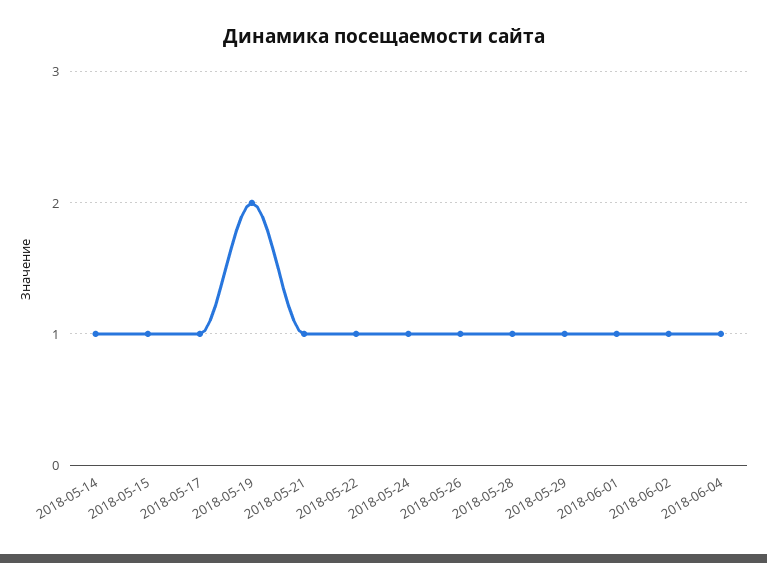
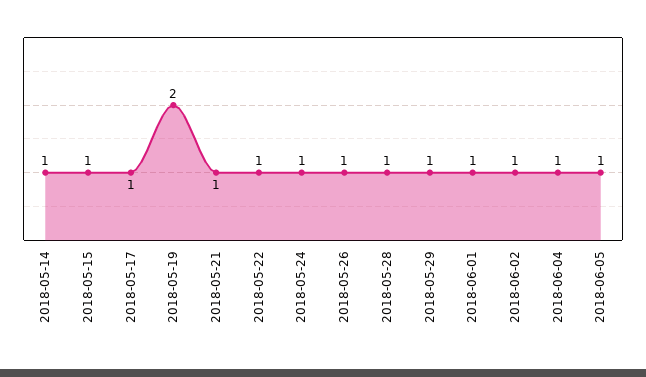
2018-06-05: none -> 1

